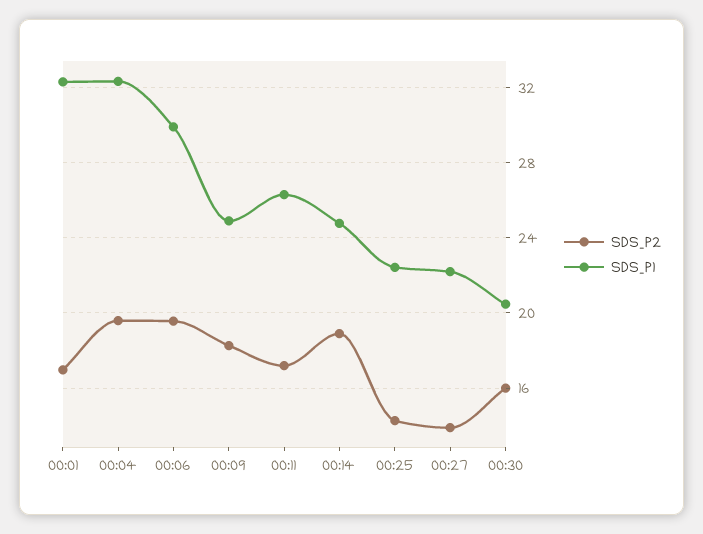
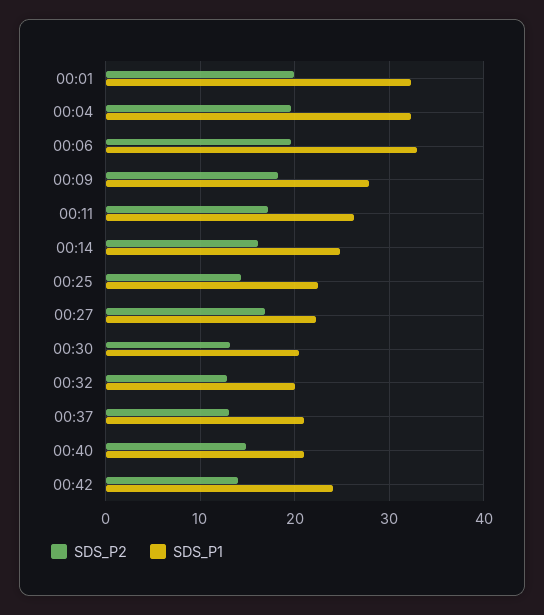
SDS_P2, 00:01: 17 -> 20
SDS_P1, 00:06: 30 -> 33
SDS_P1, 00:09: 25 -> 28
SDS_P2, 00:14: 19 -> 16
SDS_P2, 00:27: 14 -> 17
SDS_P2, 00:30: 16 -> 13
SDS_P2, 00:32: none -> 13
SDS_P1, 00:32: none -> 20
SDS_P2, 00:37: none -> 13
SDS_P1, 00:37: none -> 21
SDS_P2, 00:40: none -> 15
SDS_P1, 00:40: none -> 21
SDS_P2, 00:42: none -> 14
SDS_P1, 00:42: none -> 24

